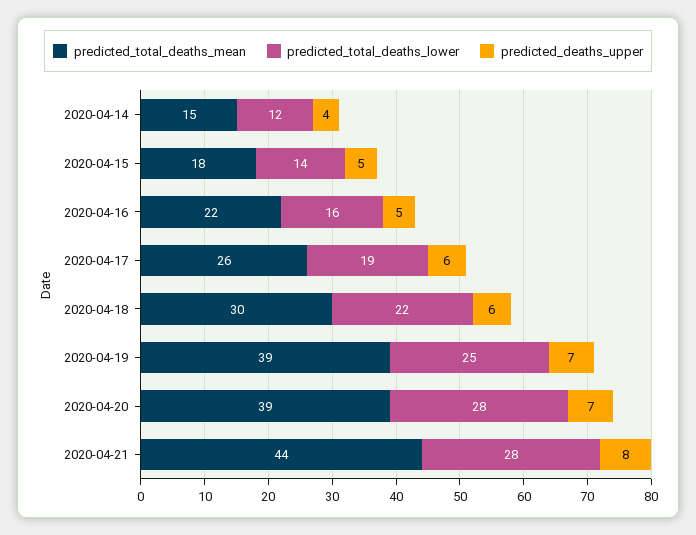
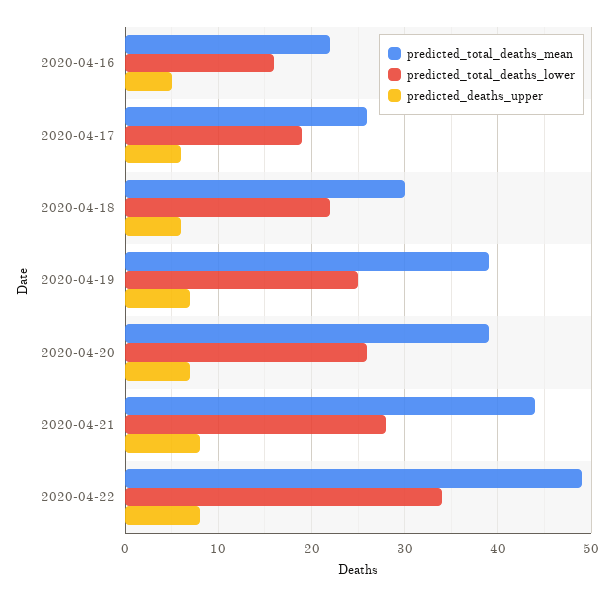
predicted_total_deaths_mean, 2020-04-14: 15 -> none
predicted_total_deaths_lower, 2020-04-14: 12 -> none
predicted_deaths_upper, 2020-04-14: 4 -> none
predicted_total_deaths_mean, 2020-04-15: 18 -> none
predicted_total_deaths_lower, 2020-04-15: 14 -> none
predicted_deaths_upper, 2020-04-15: 5 -> none
predicted_total_deaths_lower, 2020-04-20: 28 -> 26
predicted_total_deaths_mean, 2020-04-22: none -> 49
predicted_total_deaths_lower, 2020-04-22: none -> 34
predicted_deaths_upper, 2020-04-22: none -> 8

